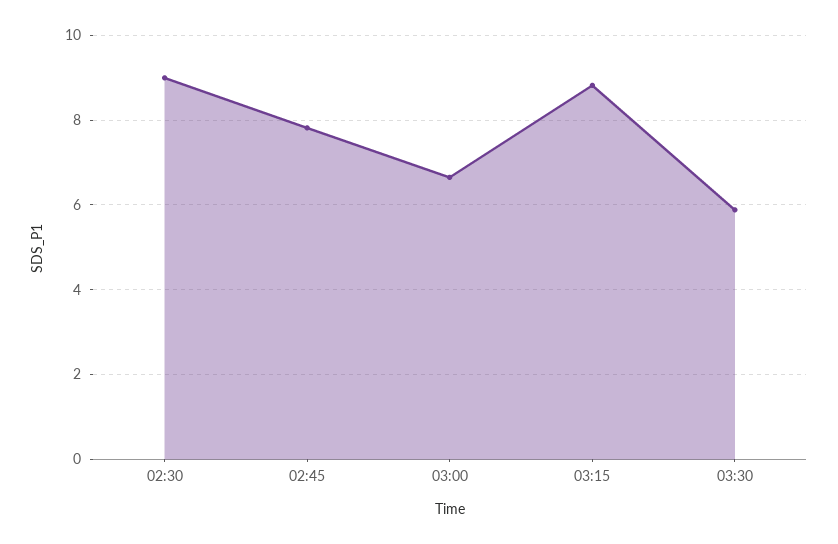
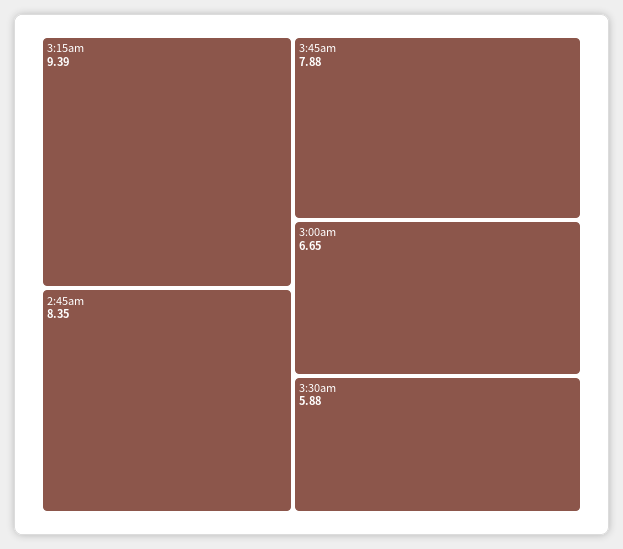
02:30: 9 -> none
02:45: 7.8 -> 8.35
03:15: 8.8 -> 9.39
3:45am: none -> 7.88

